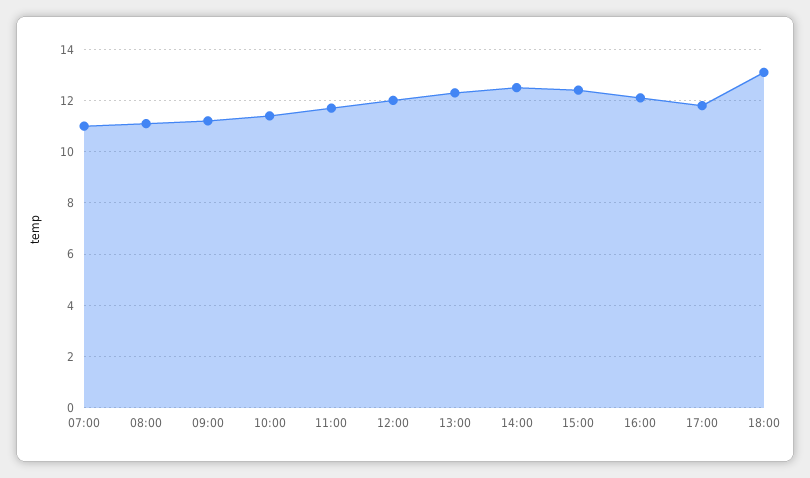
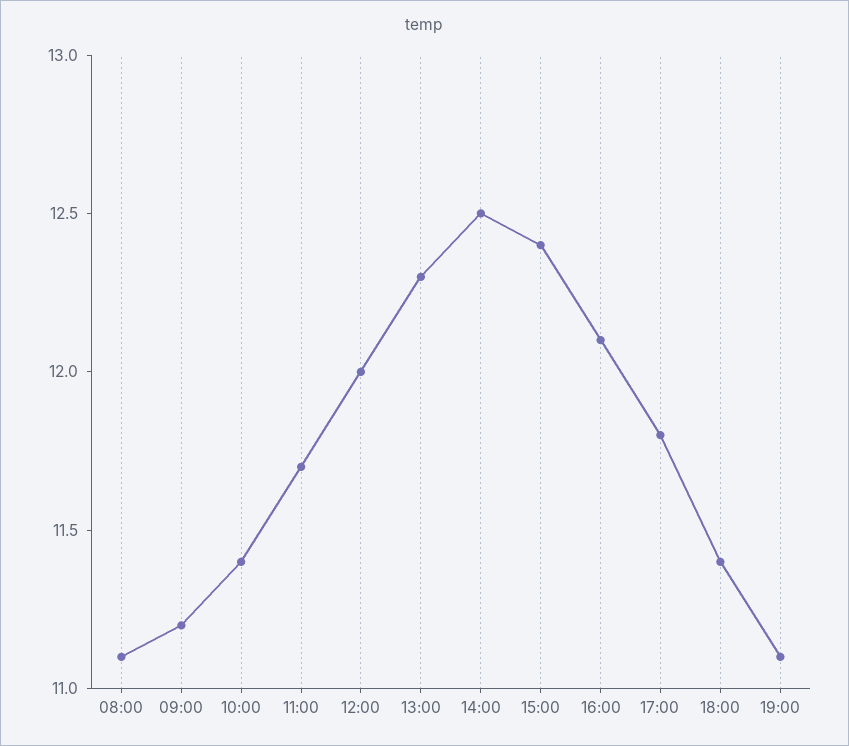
07:00: 11 -> none
18:00: 13 -> 11.4
19:00: none -> 11.1

